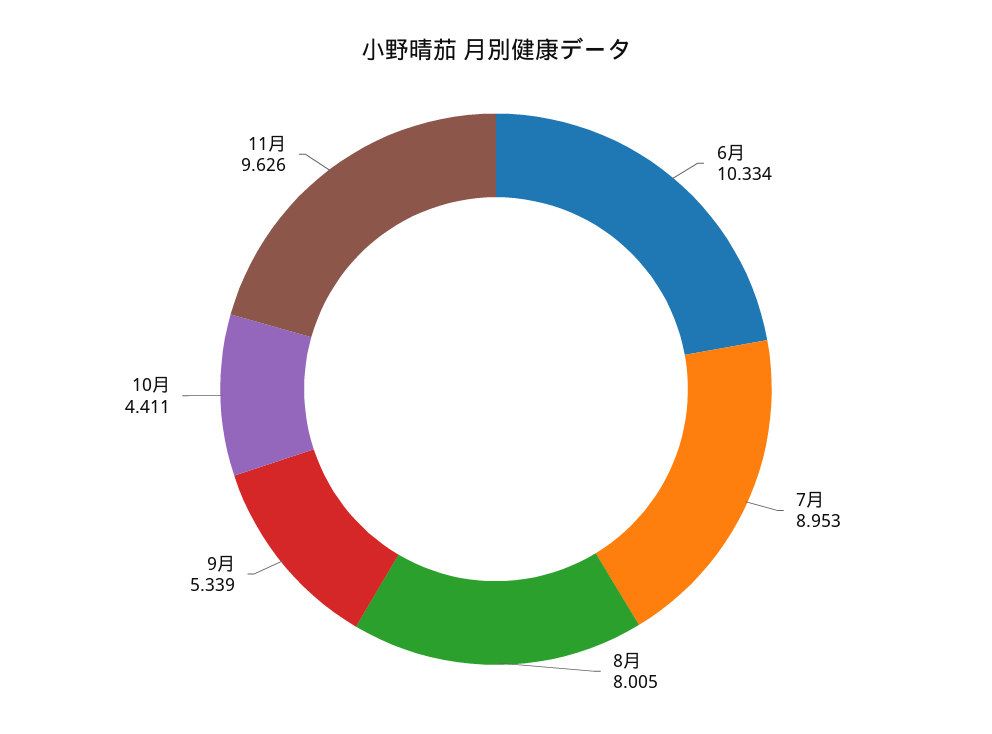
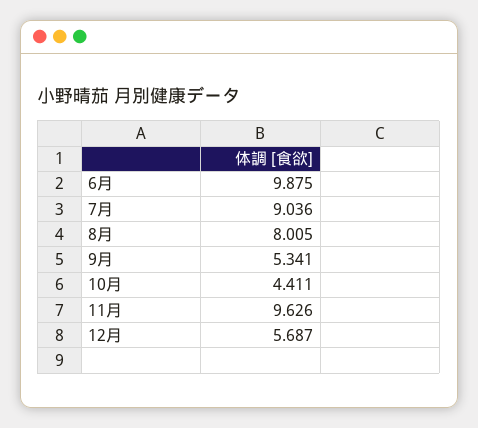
6月: 10.334 -> 9.875
7月: 8.953 -> 9.036
9月: 5.339 -> 5.341
12月: none -> 5.687

